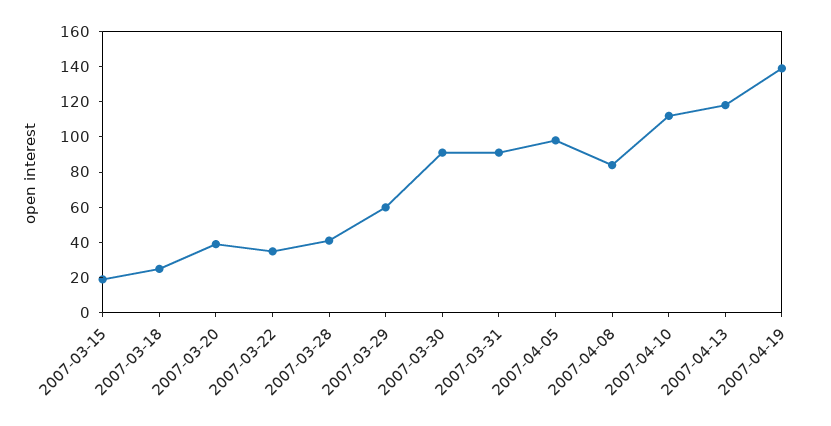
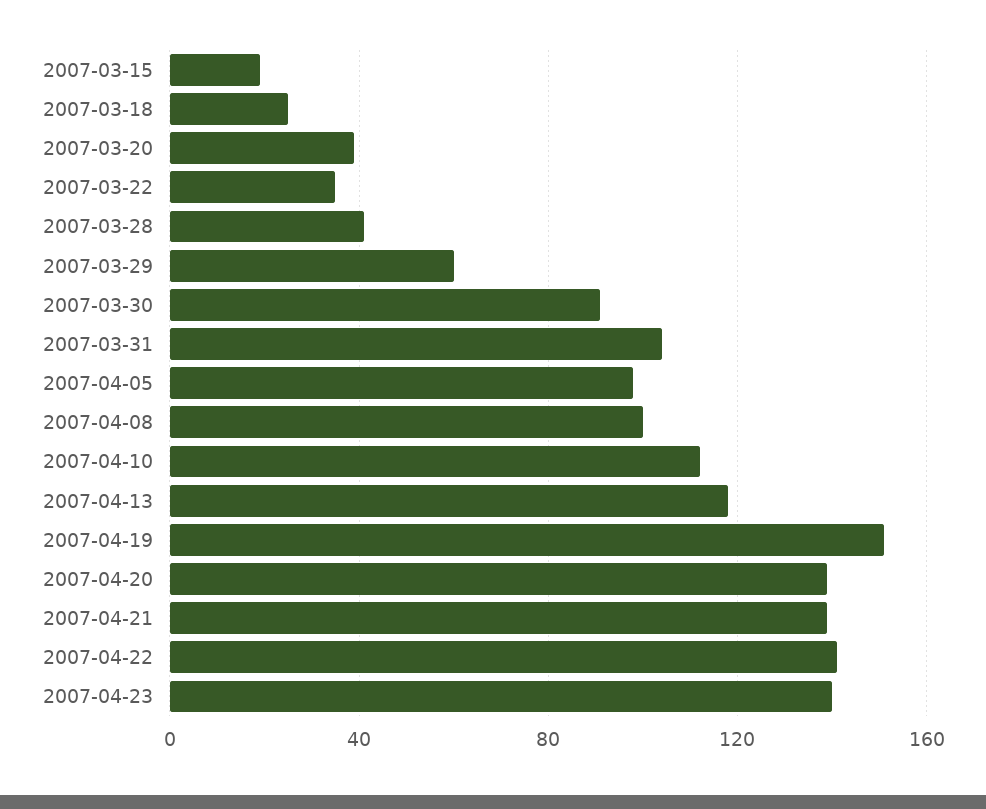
2007-03-31: 90 -> 105
2007-04-08: 85 -> 100
2007-04-19: 140 -> 150
2007-04-20: none -> 140
2007-04-21: none -> 140
2007-04-22: none -> 140
2007-04-23: none -> 140

